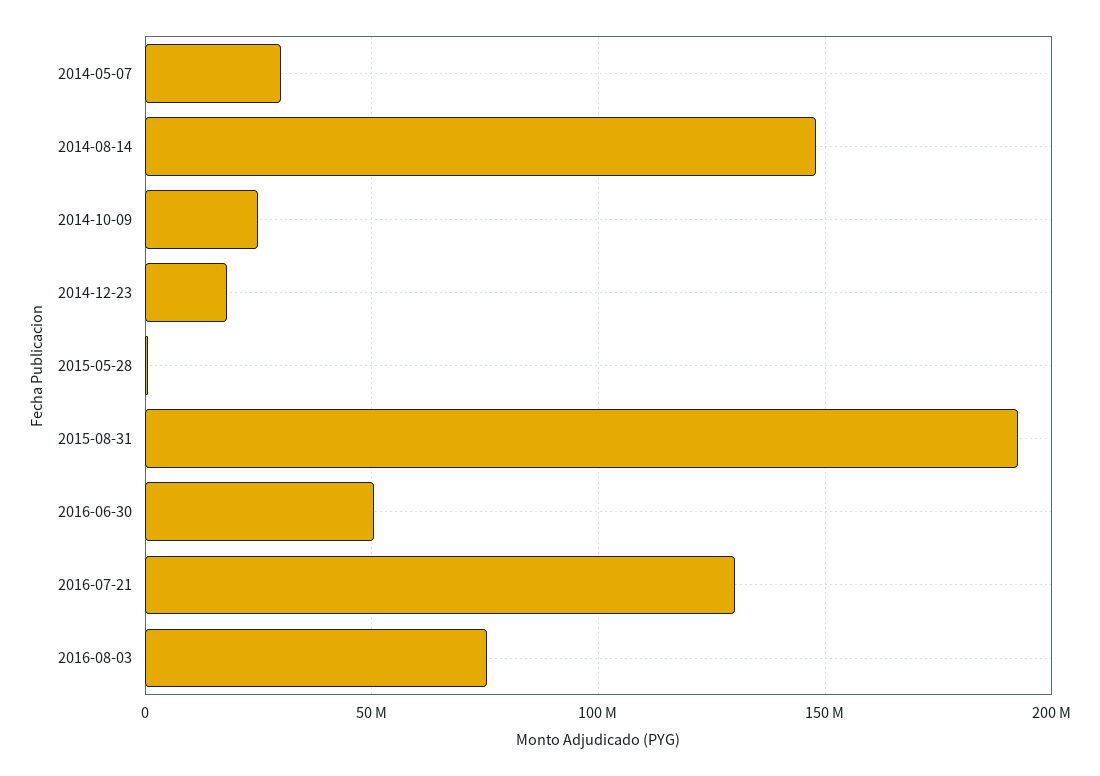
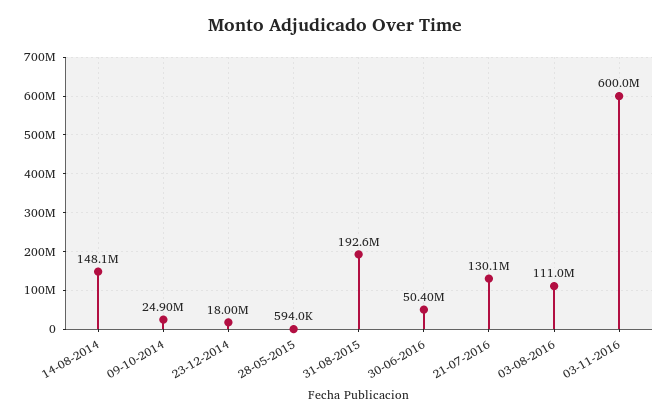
2014-05-07: 30000000 -> none
2016-08-03: 75000000 -> 111000000
03-11-2016: none -> 600000000

